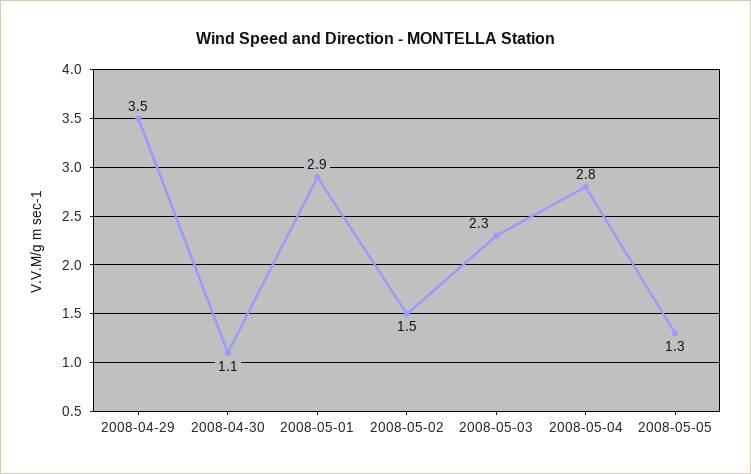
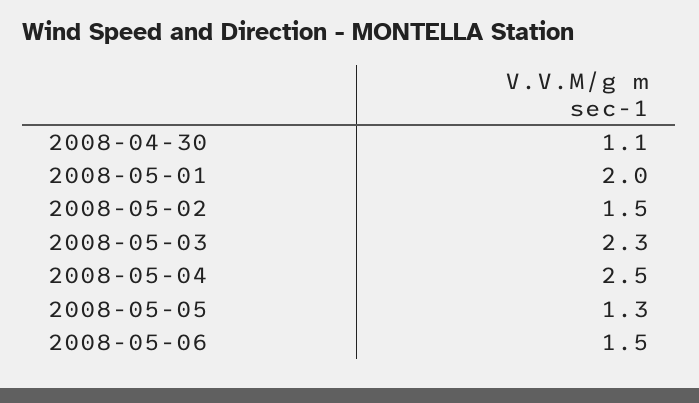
2008-04-29: 3.5 -> none
2008-05-01: 2.9 -> 2
2008-05-04: 2.8 -> 2.5
2008-05-06: none -> 1.5

